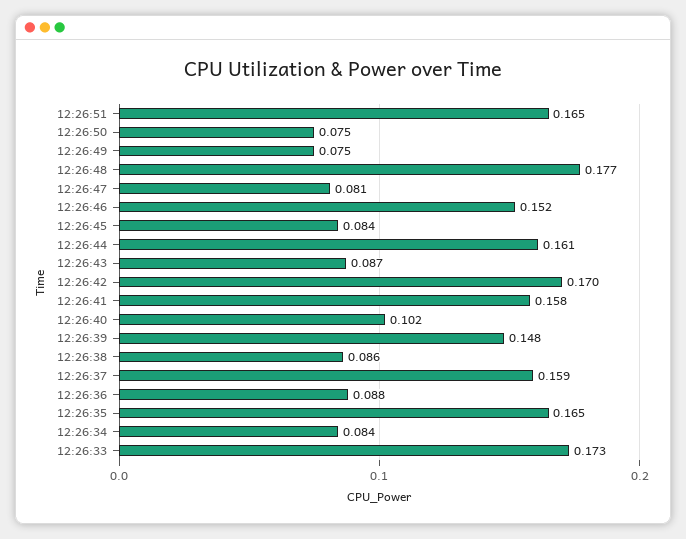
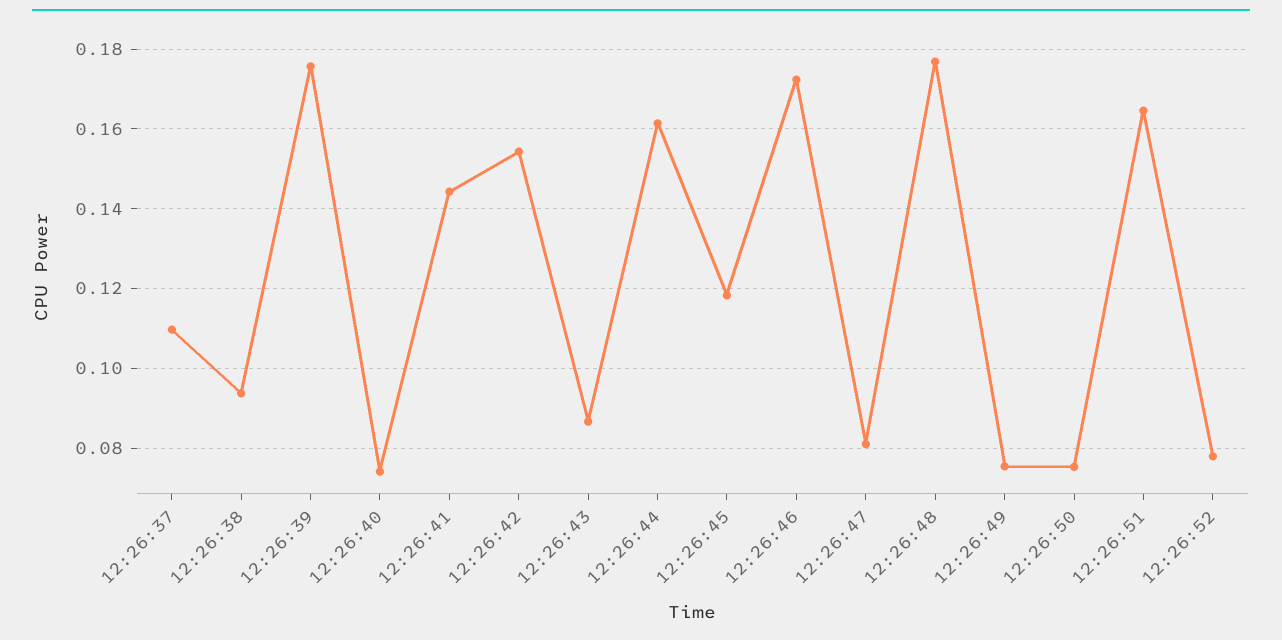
12:26:46: 0.152 -> 0.172
12:26:45: 0.084 -> 0.118
12:26:42: 0.17 -> 0.154
12:26:41: 0.158 -> 0.144
12:26:40: 0.102 -> 0.074
12:26:39: 0.148 -> 0.176
12:26:38: 0.086 -> 0.094
12:26:37: 0.159 -> 0.11
12:26:36: 0.088 -> none
12:26:35: 0.165 -> none
12:26:34: 0.084 -> none
12:26:33: 0.173 -> none
12:26:52: none -> 0.078

